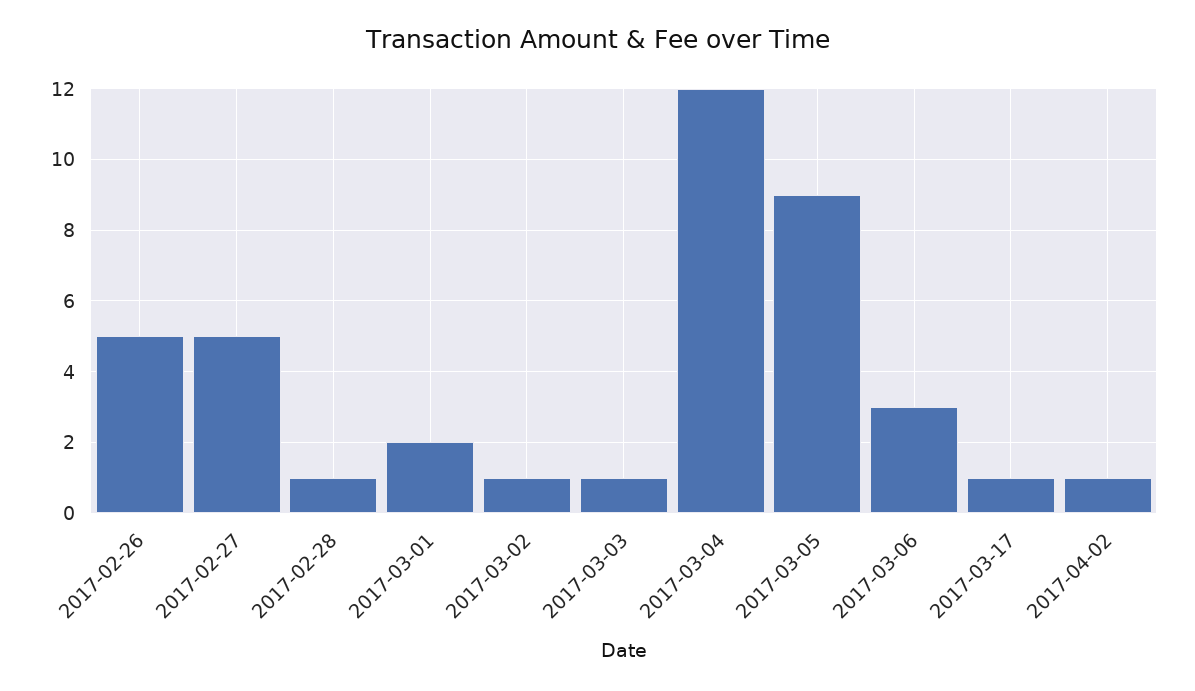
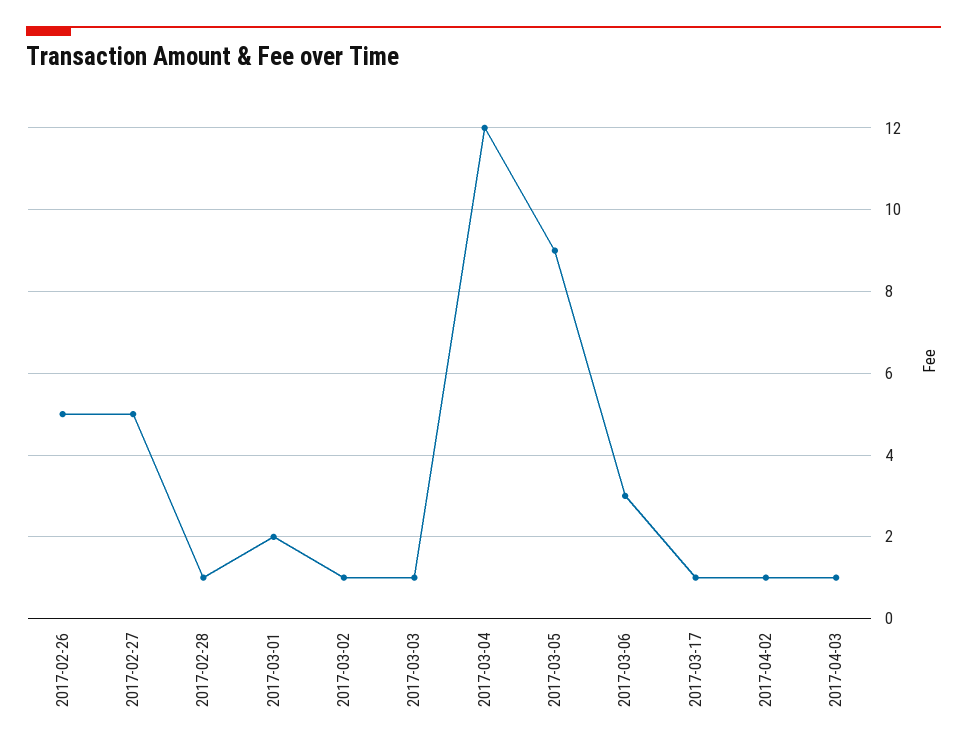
2017-04-03: none -> 1

